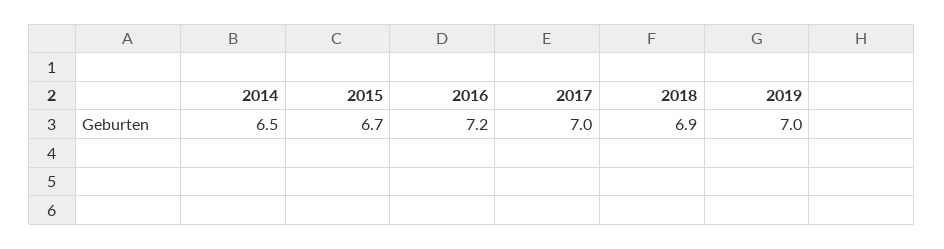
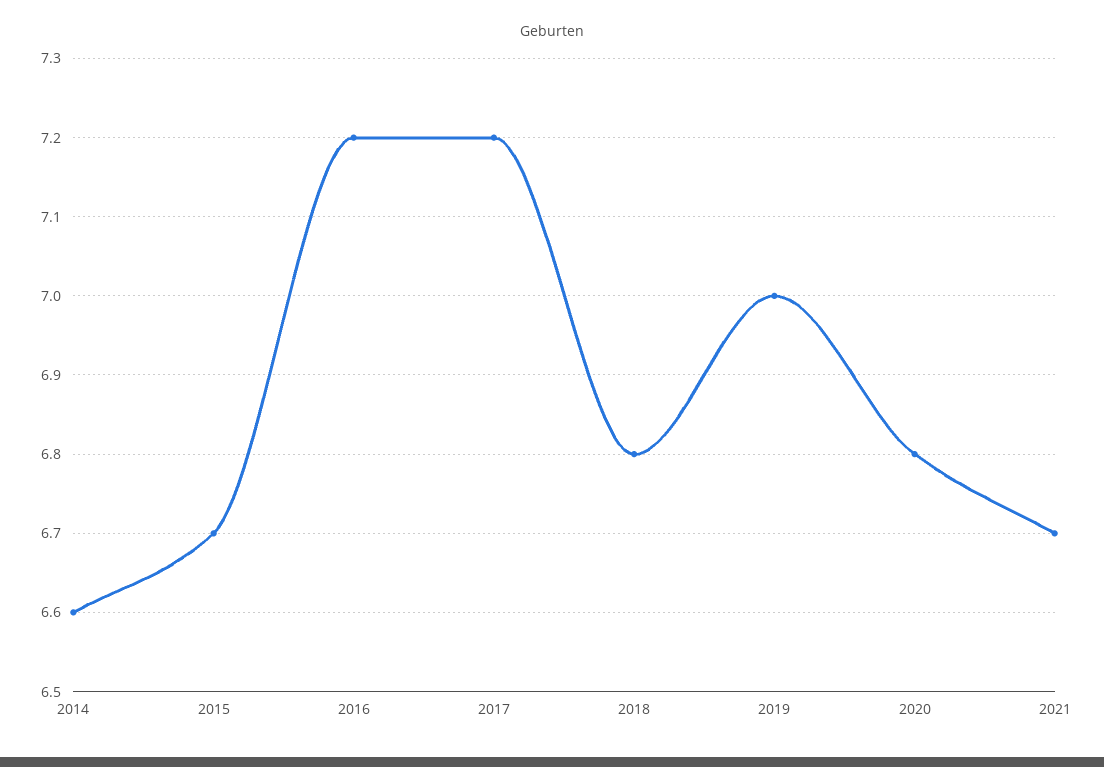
2014: 6.5 -> 6.6
2017: 7 -> 7.2
2018: 6.9 -> 6.8
2020: none -> 6.8
2021: none -> 6.7

